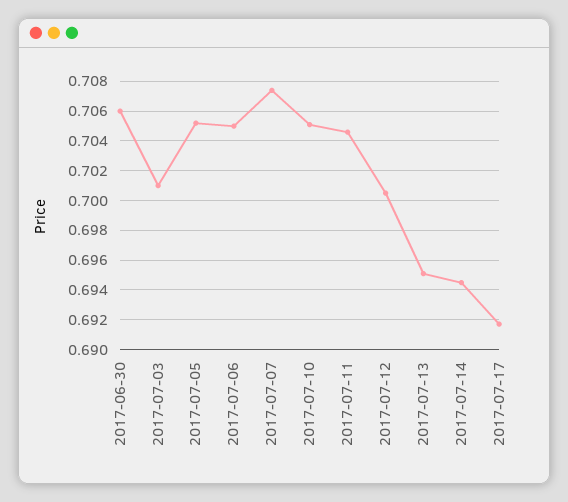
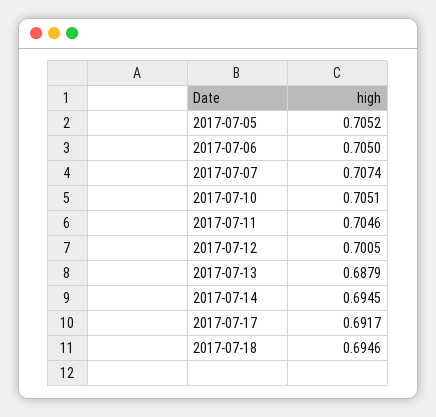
2017-06-30: 0.706 -> none
2017-07-03: 0.701 -> none
2017-07-13: 0.695 -> 0.6879
2017-07-18: none -> 0.6946

